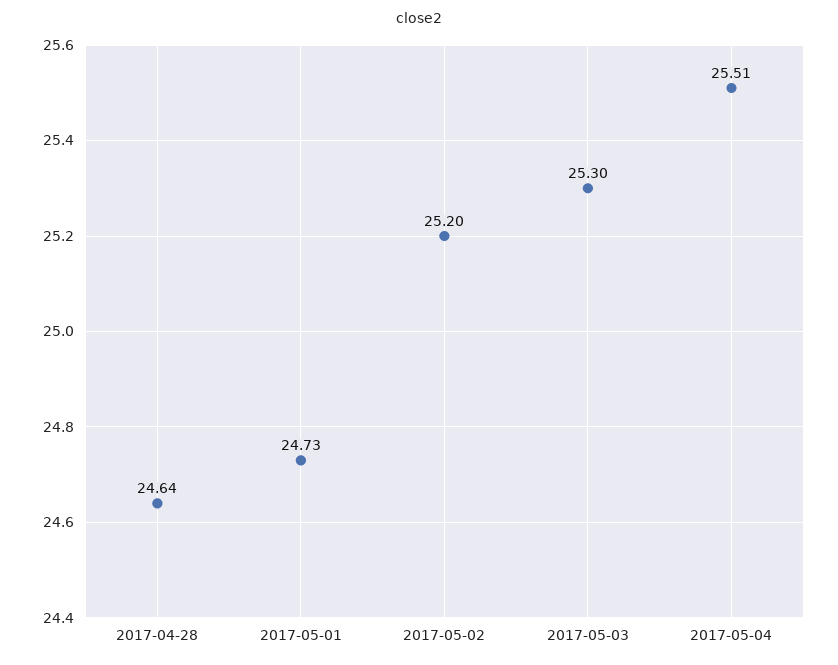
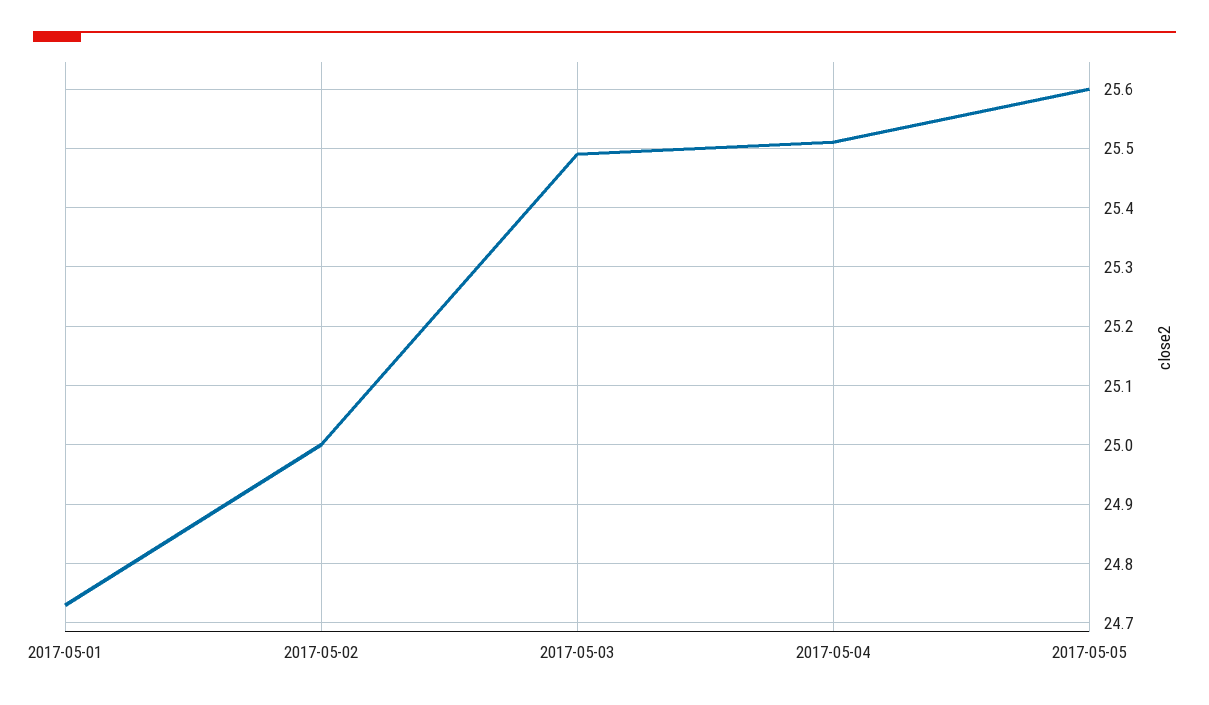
2017-04-28: 24.64 -> none
2017-05-02: 25.2 -> 25
2017-05-03: 25.3 -> 25.5
2017-05-05: none -> 25.6

